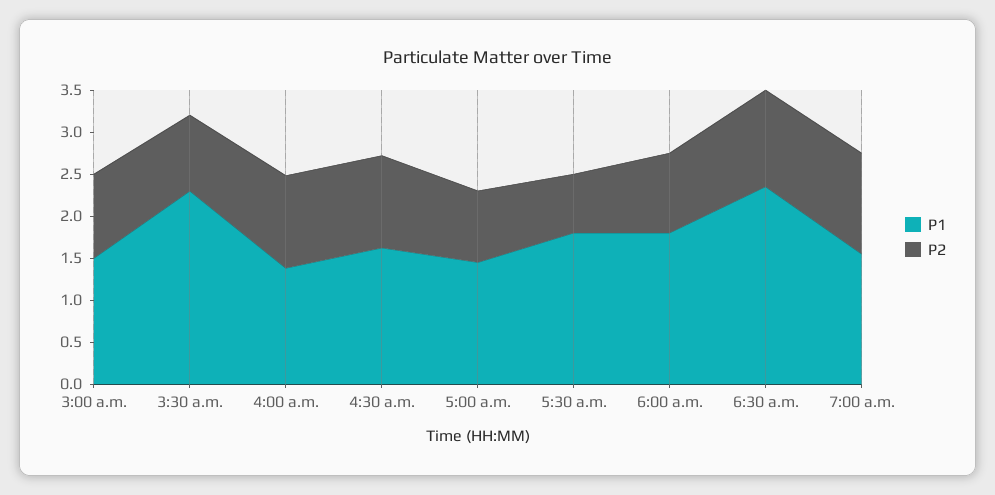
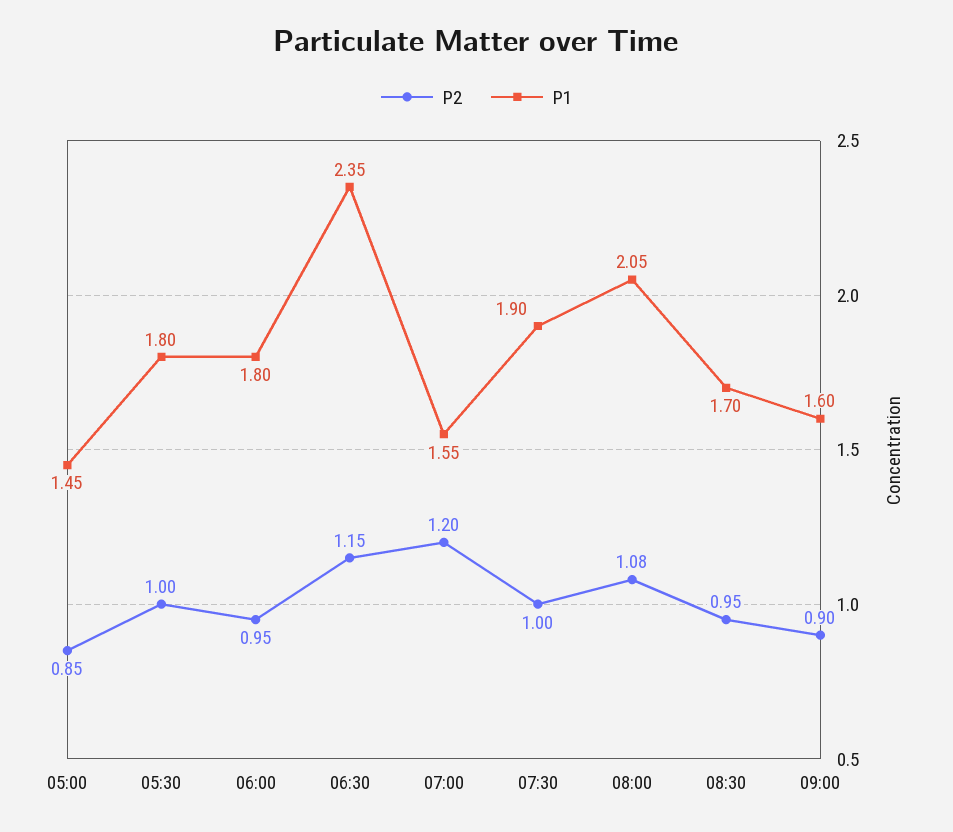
P1, 3:00 a.m.: 1.5 -> none
P2, 3:00 a.m.: 1 -> none
P1, 3:30 a.m.: 2.3 -> none
P2, 3:30 a.m.: 0.9 -> none
P1, 4:00 a.m.: 1.4 -> none
P2, 4:00 a.m.: 1.1 -> none
P1, 4:30 a.m.: 1.6 -> none
P2, 4:30 a.m.: 1.1 -> none
P2, 5:30 a.m.: 0.7 -> 1
P2, 07:30: none -> 1
P1, 07:30: none -> 1.9
P2, 08:00: none -> 1.08
P1, 08:00: none -> 2.05
P2, 08:30: none -> 0.95
P1, 08:30: none -> 1.7
P2, 09:00: none -> 0.9
P1, 09:00: none -> 1.6

